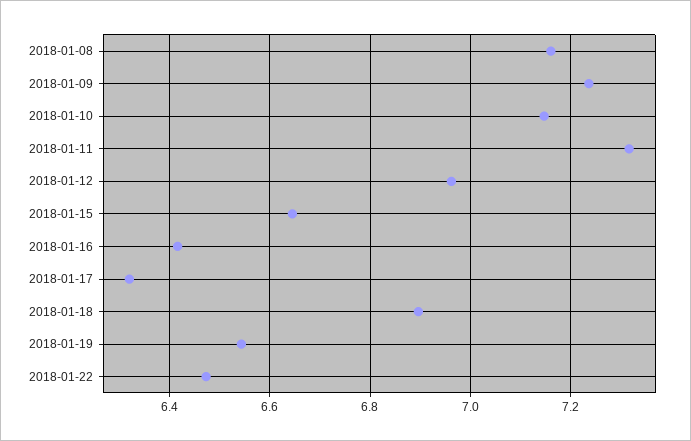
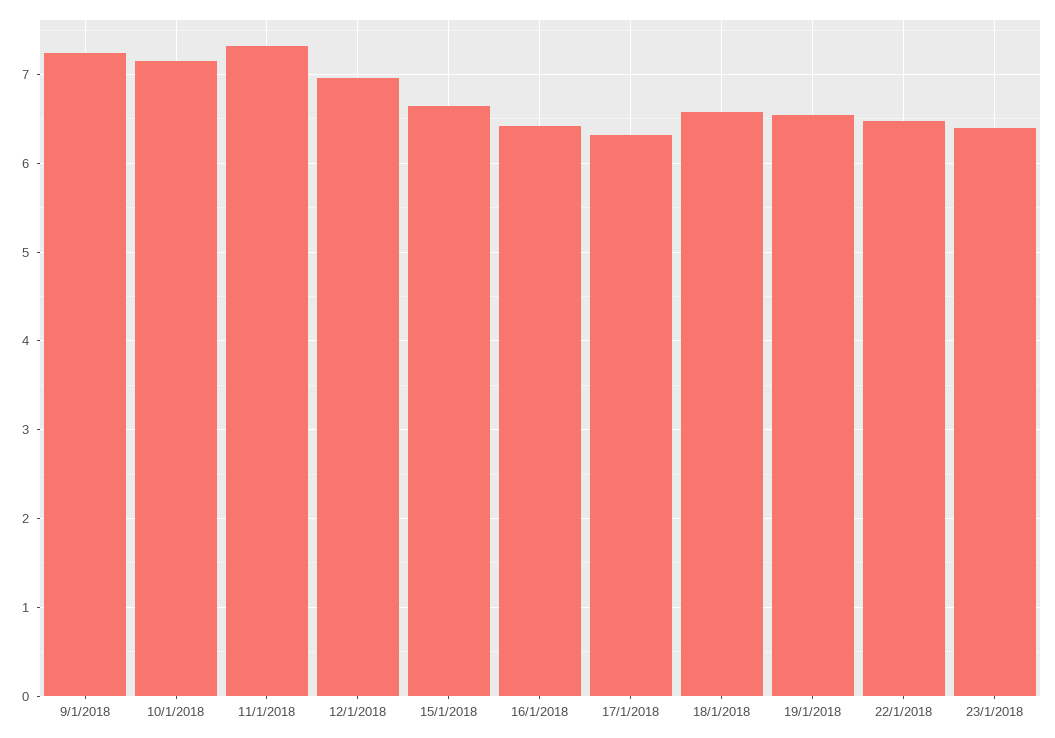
2018-01-08: 7.16 -> none
2018-01-18: 6.9 -> 6.6
23/1/2018: none -> 6.4

